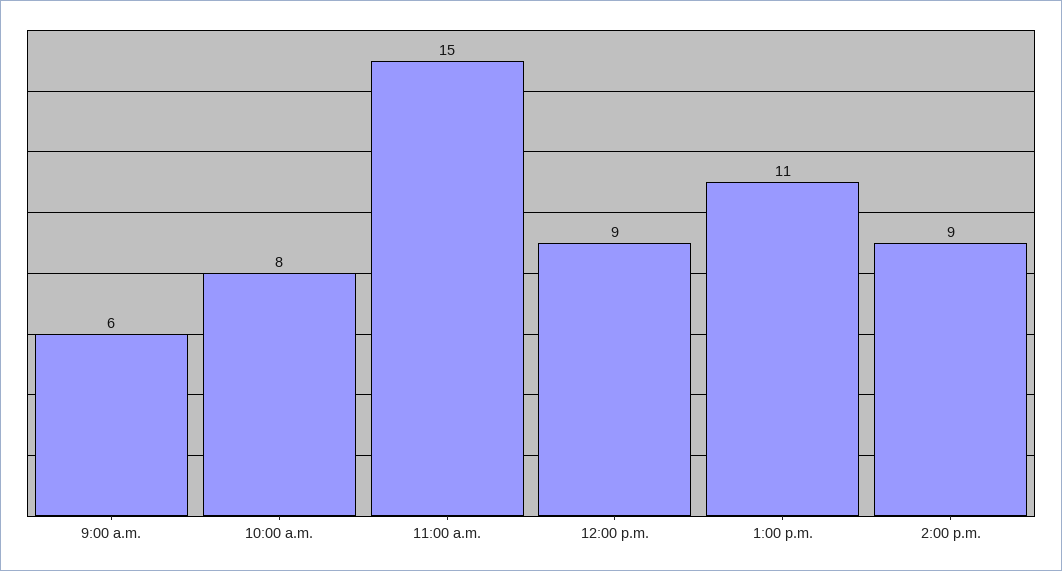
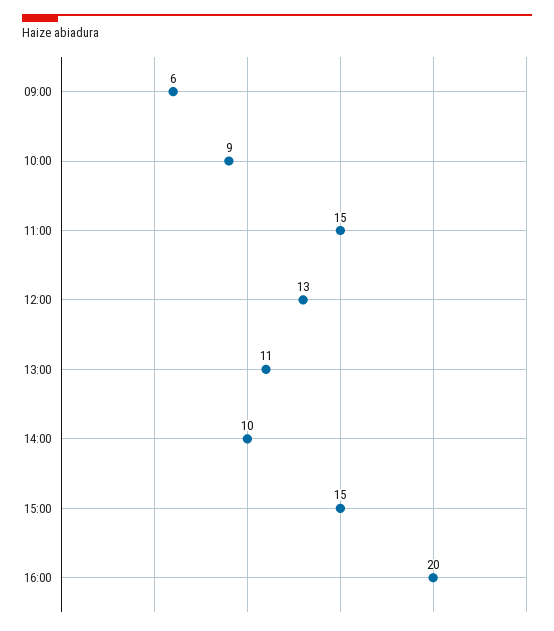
10:00 a.m.: 8 -> 9
12:00 p.m.: 9 -> 13
2:00 p.m.: 9 -> 10
15:00: none -> 15
16:00: none -> 20

